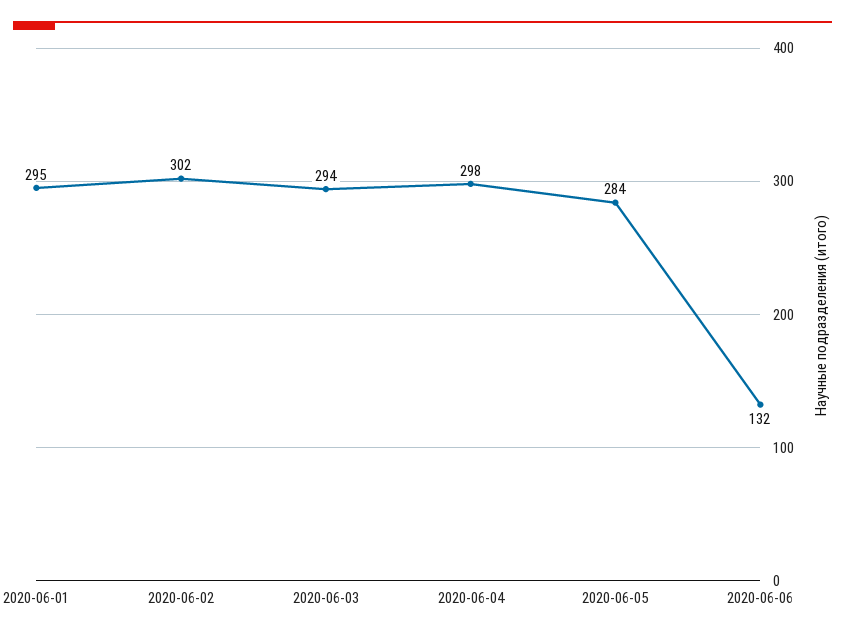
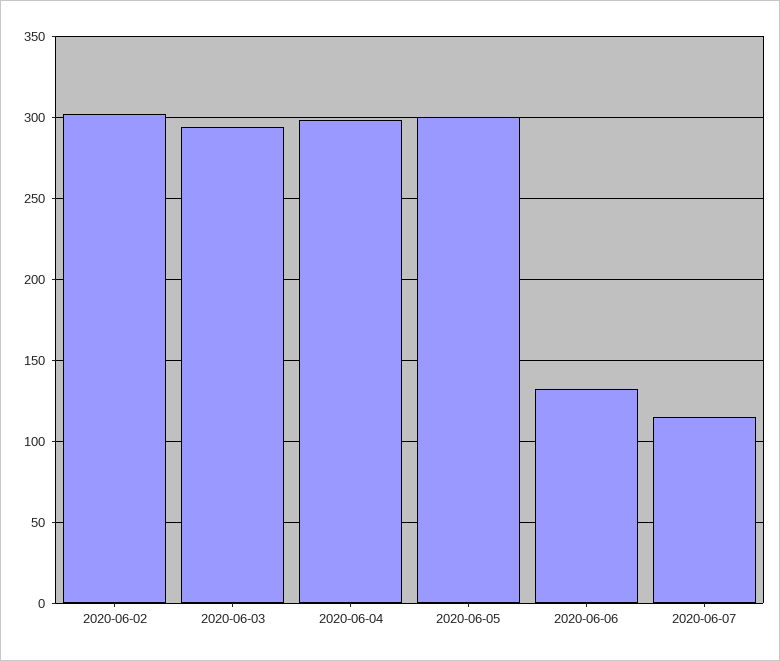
2020-06-01: 295 -> none
2020-06-05: 284 -> 300
2020-06-07: none -> 115

